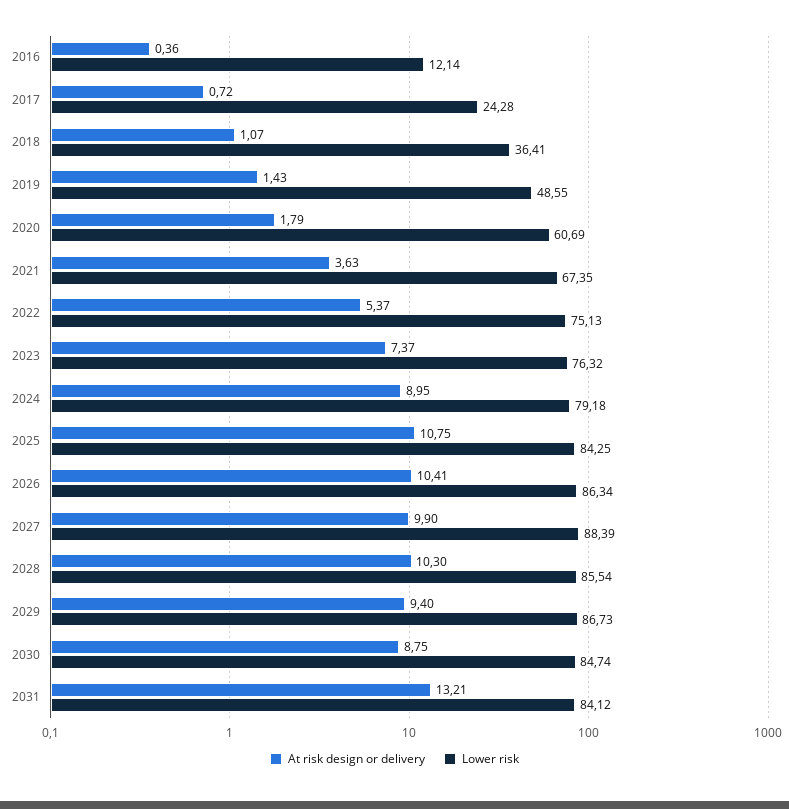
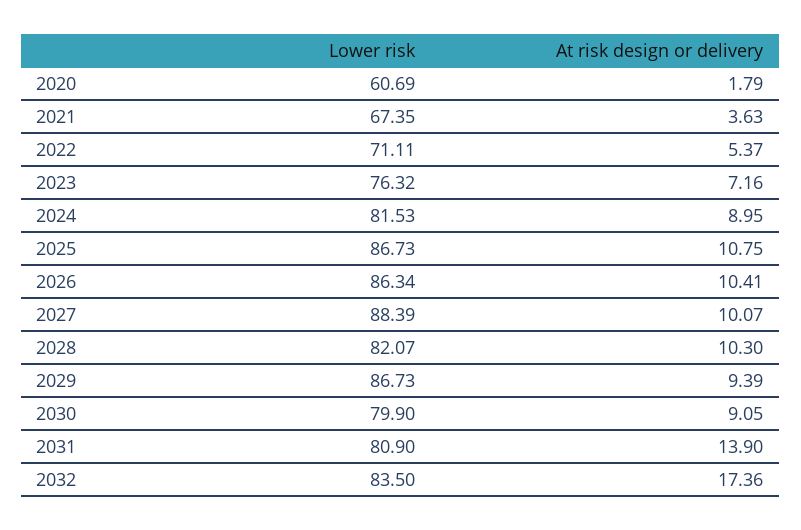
At risk design or delivery, 2016: 0.36 -> none
Lower risk, 2016: 12.14 -> none
At risk design or delivery, 2017: 0.72 -> none
Lower risk, 2017: 24.28 -> none
At risk design or delivery, 2018: 1.07 -> none
Lower risk, 2018: 36.41 -> none
At risk design or delivery, 2019: 1.43 -> none
Lower risk, 2019: 48.55 -> none
Lower risk, 2022: 75.13 -> 71.11
At risk design or delivery, 2023: 7.37 -> 7.16
Lower risk, 2024: 79.18 -> 81.53
Lower risk, 2025: 84.25 -> 86.73
At risk design or delivery, 2027: 9.9 -> 10.07
Lower risk, 2028: 85.54 -> 82.07
At risk design or delivery, 2029: 9.4 -> 9.39
At risk design or delivery, 2030: 8.75 -> 9.05
Lower risk, 2030: 84.74 -> 79.9
At risk design or delivery, 2031: 13.21 -> 13.9
Lower risk, 2031: 84.12 -> 80.9
Lower risk, 2032: none -> 83.5
At risk design or delivery, 2032: none -> 17.36

